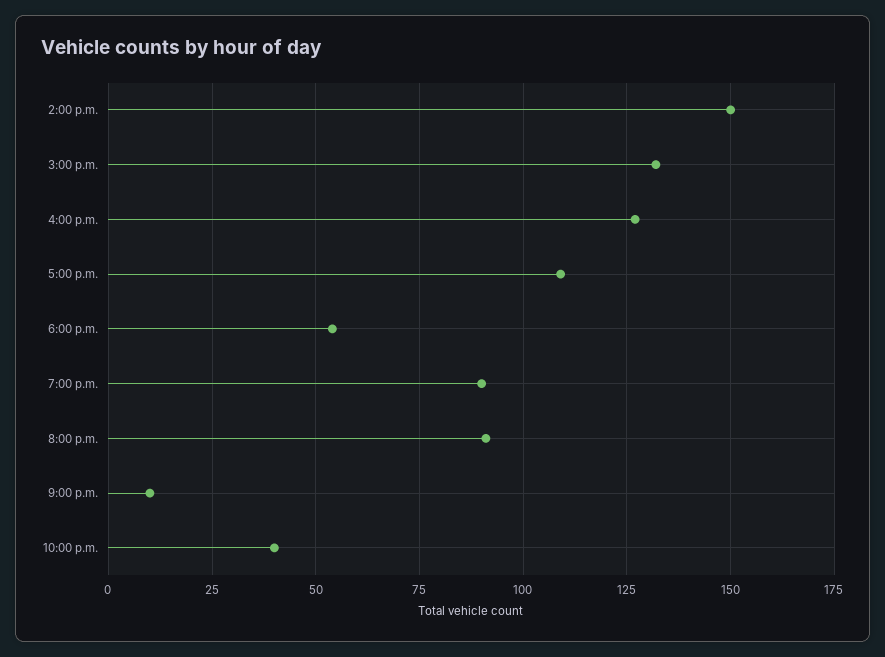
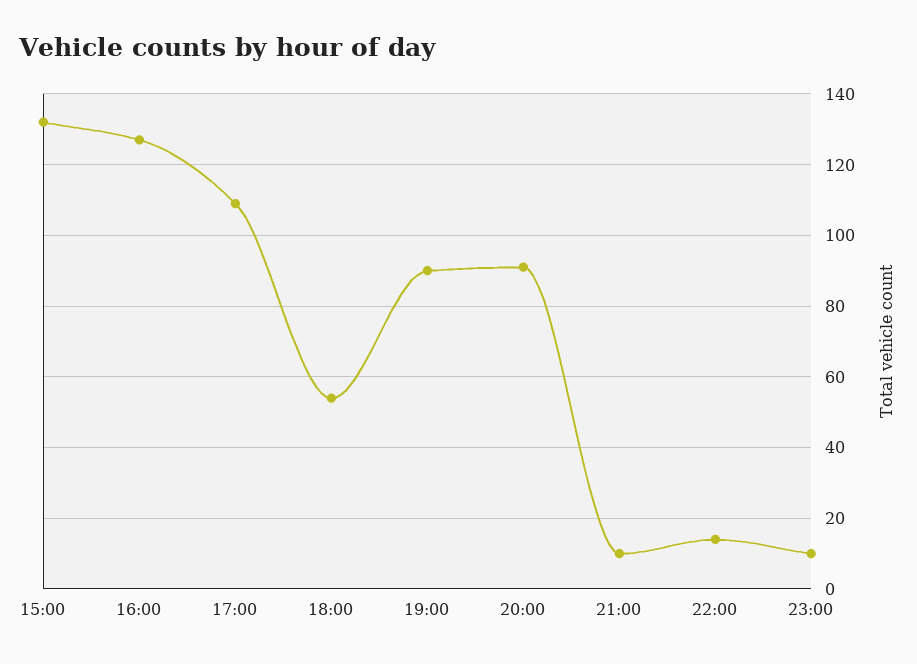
2:00 p.m.: 150 -> none
10:00 p.m.: 40 -> 15
23:00: none -> 10

